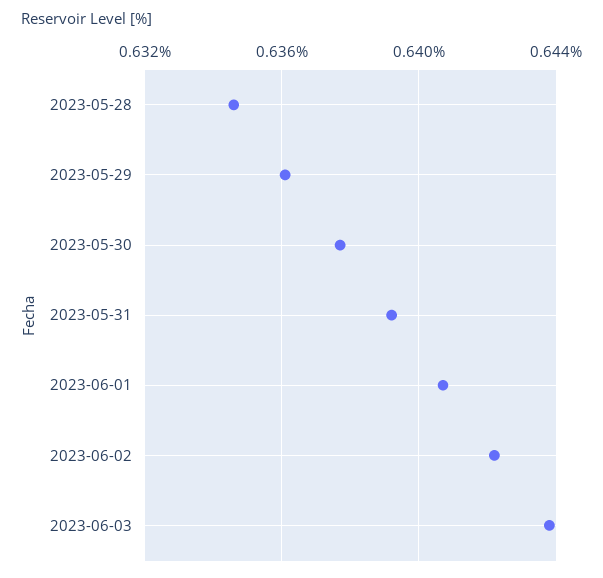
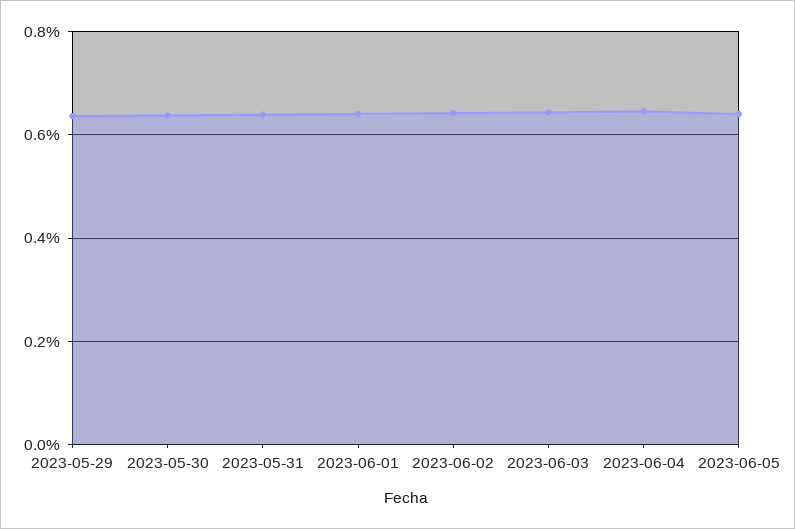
2023-05-28: 0.6345 -> none
2023-06-04: none -> 0.64
2023-06-05: none -> 0.64

